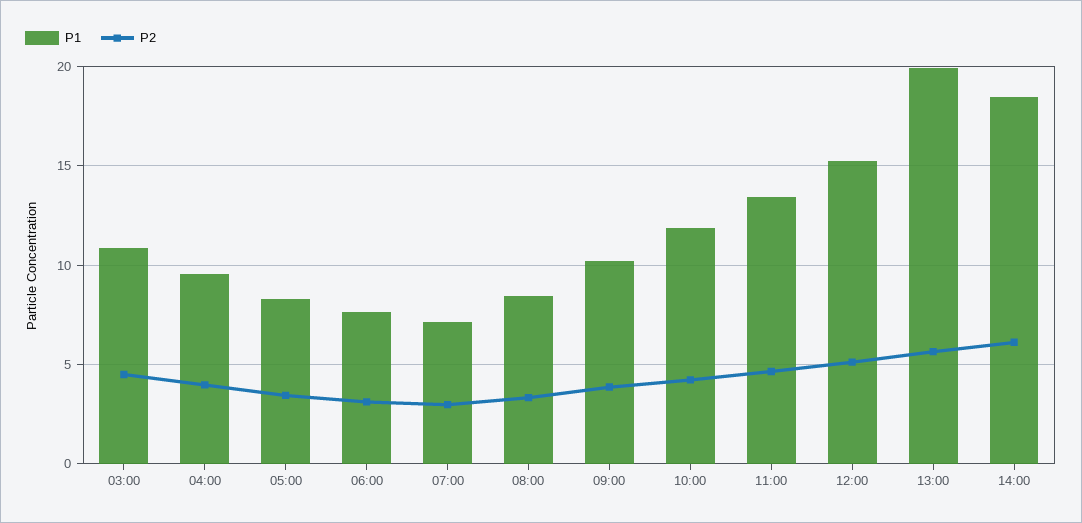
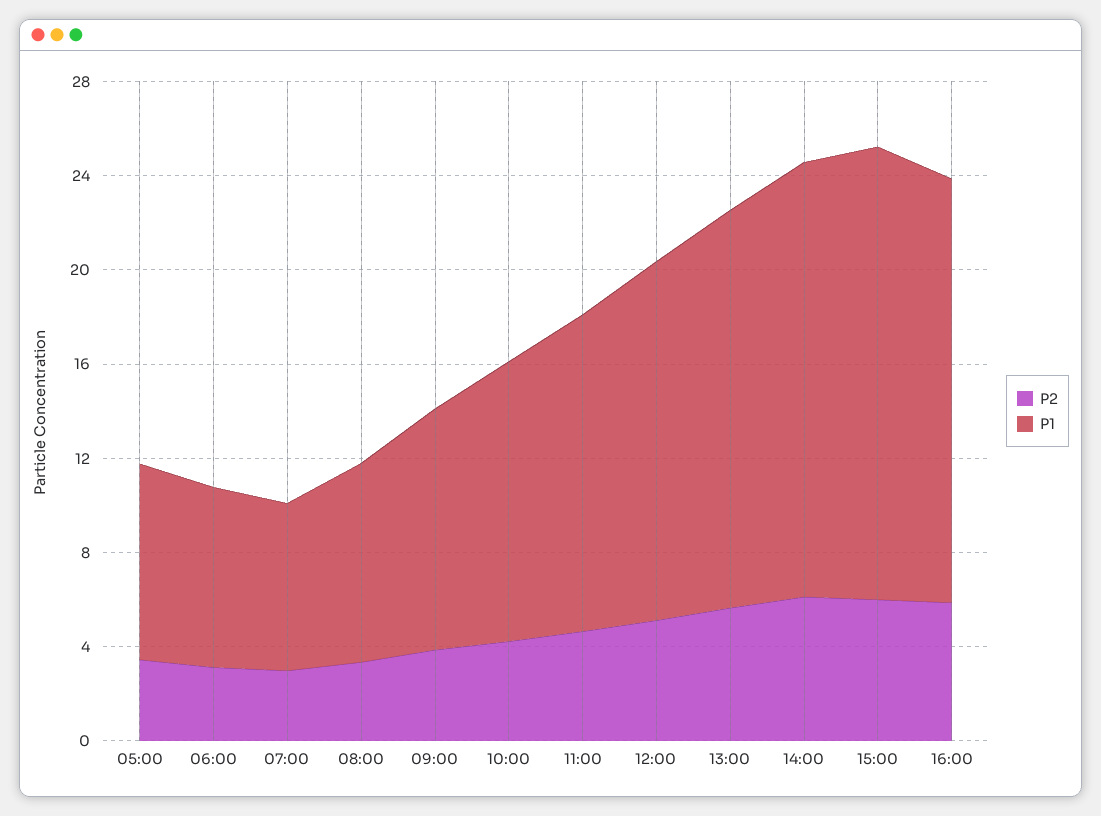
P1, 03:00: 11 -> none
P2, 03:00: 4.5 -> none
P1, 04:00: 9.5 -> none
P2, 04:00: 4 -> none
P1, 13:00: 20 -> 17
P2, 15:00: none -> 6
P1, 15:00: none -> 19
P2, 16:00: none -> 6
P1, 16:00: none -> 18

